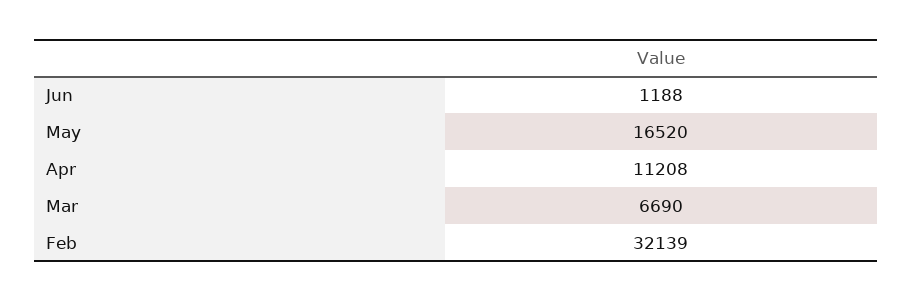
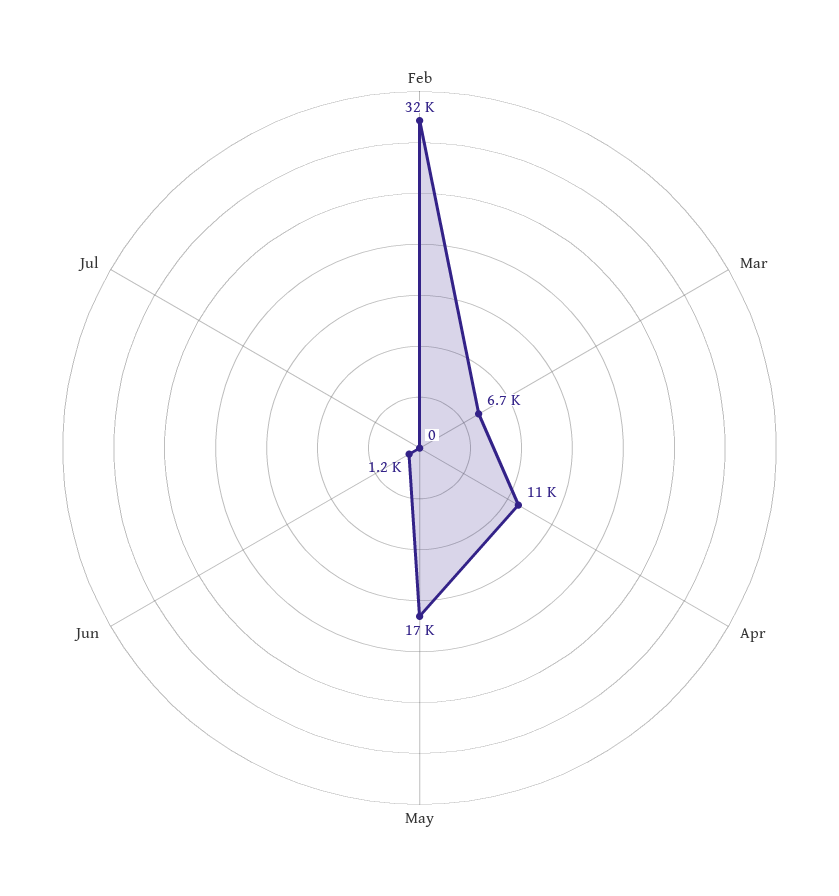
Jul: none -> 0

